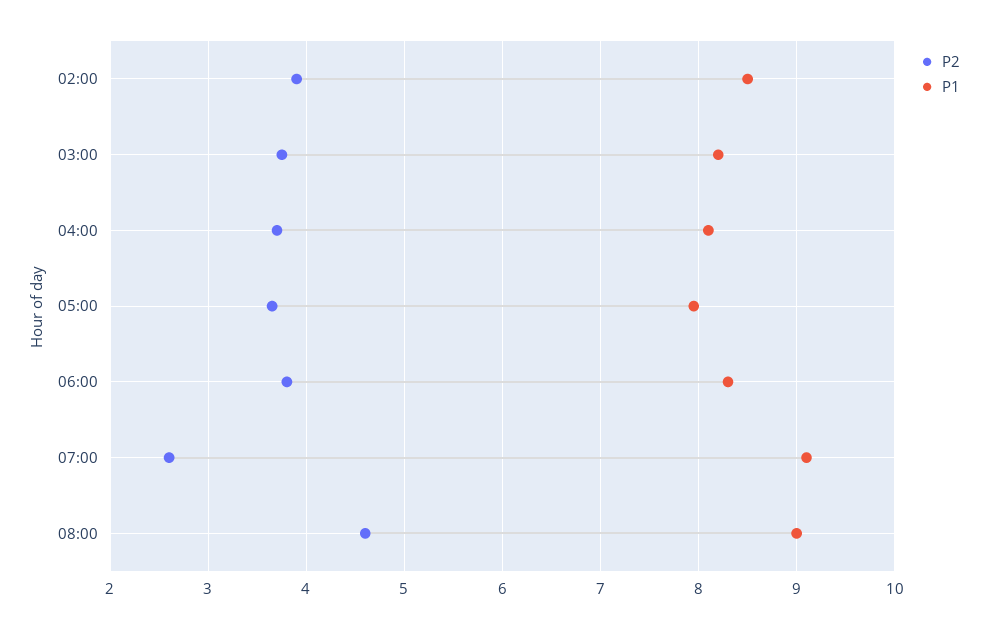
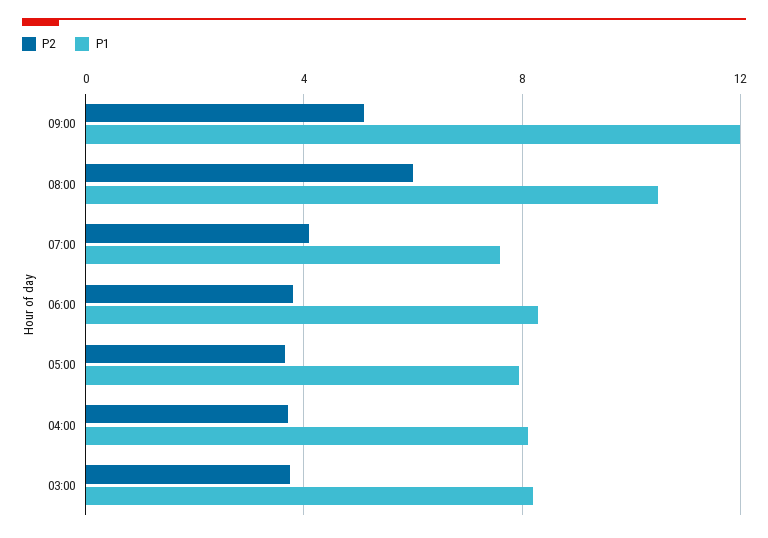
P2, 02:00: 3.9 -> none
P1, 02:00: 8.5 -> none
P2, 07:00: 2.6 -> 4
P1, 07:00: 9.1 -> 7.5
P2, 08:00: 4.6 -> 6
P1, 08:00: 9 -> 10.5
P2, 09:00: none -> 5
P1, 09:00: none -> 12

